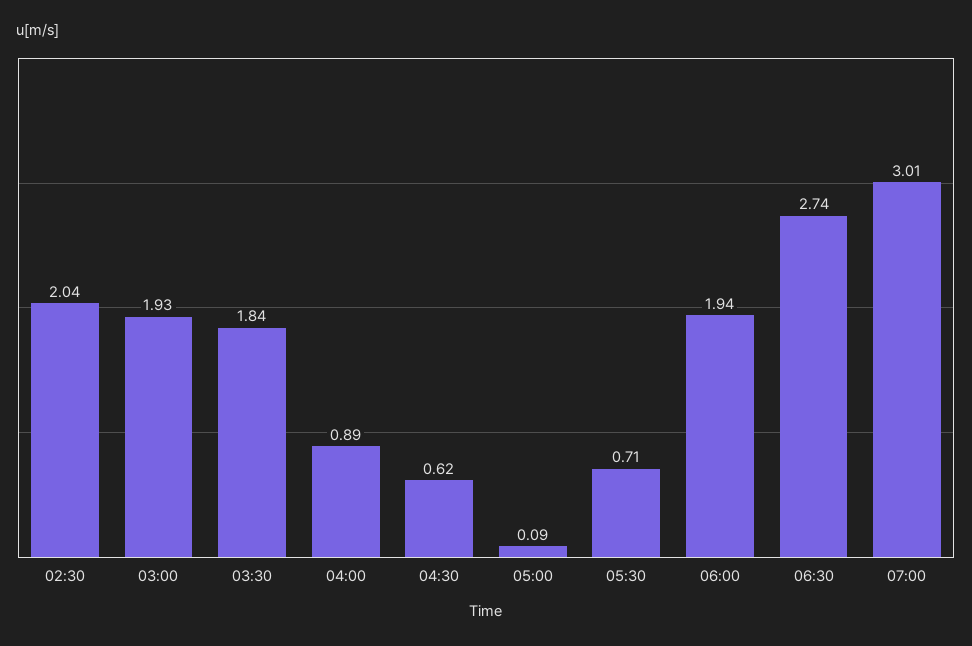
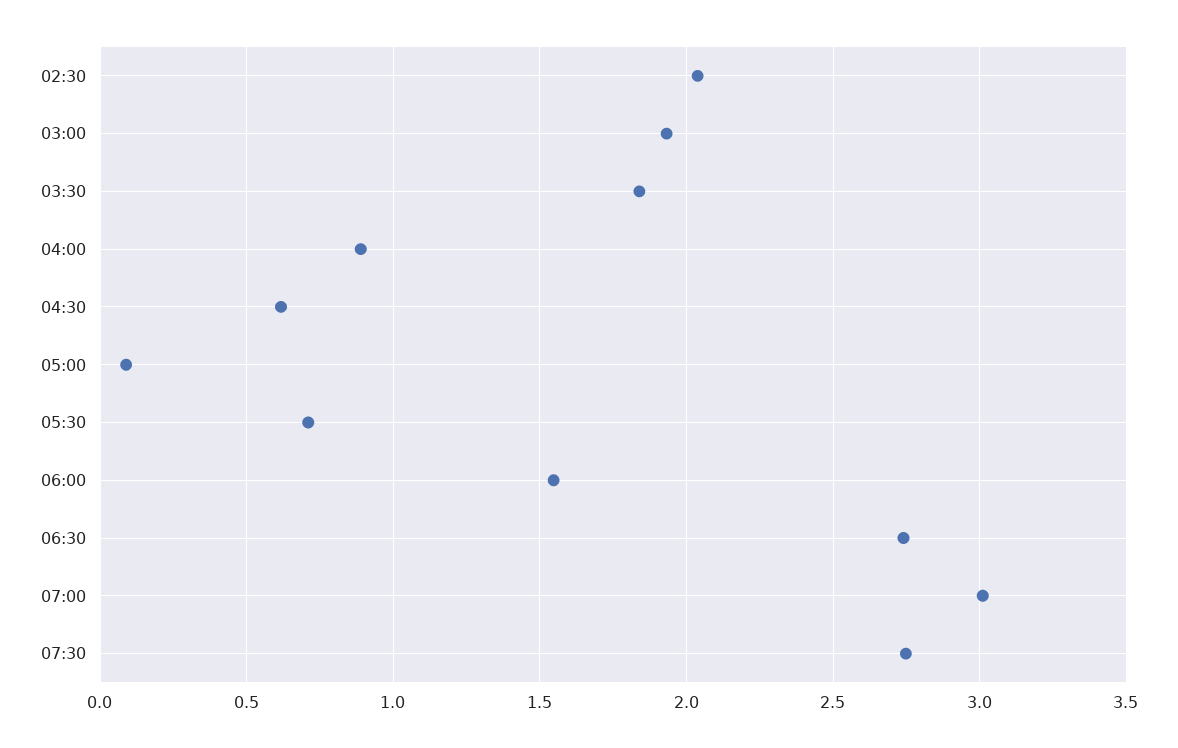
06:00: 1.94 -> 1.55
07:30: none -> 2.75

